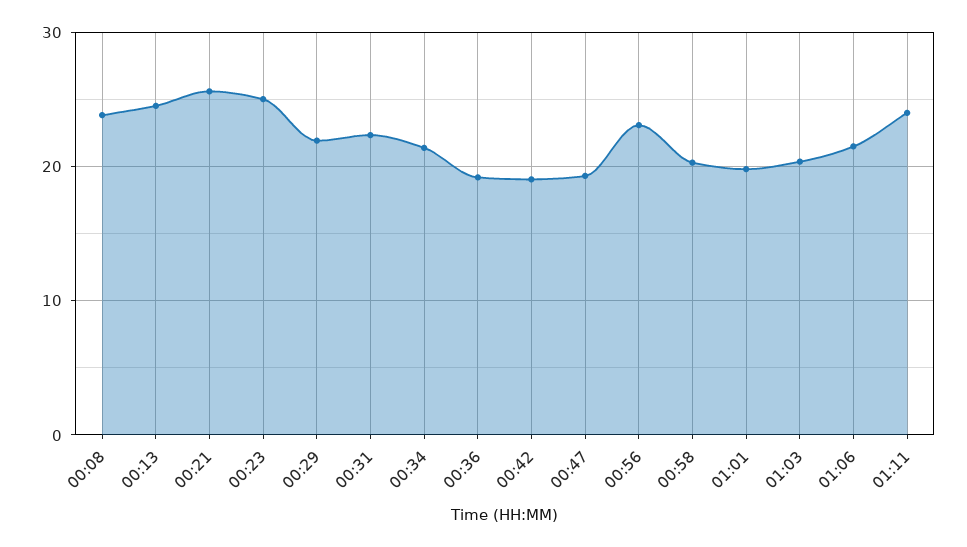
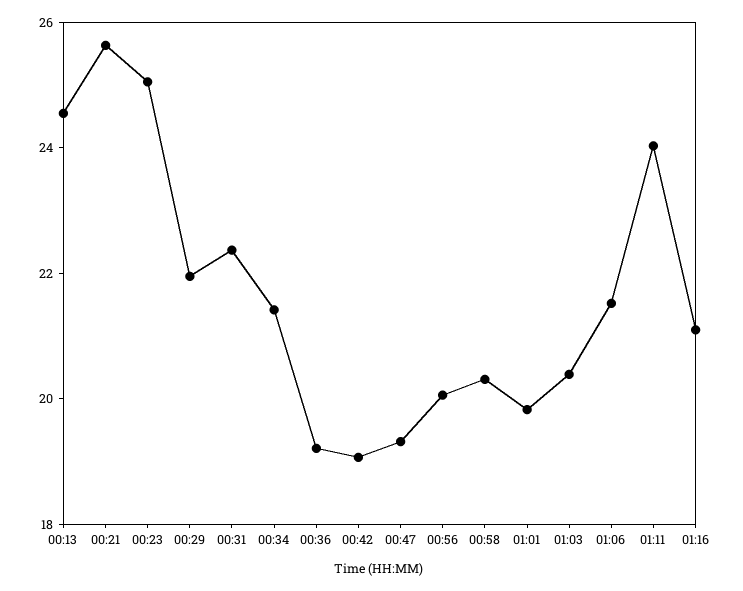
00:08: 24 -> none
00:56: 23 -> 20
01:16: none -> 21

